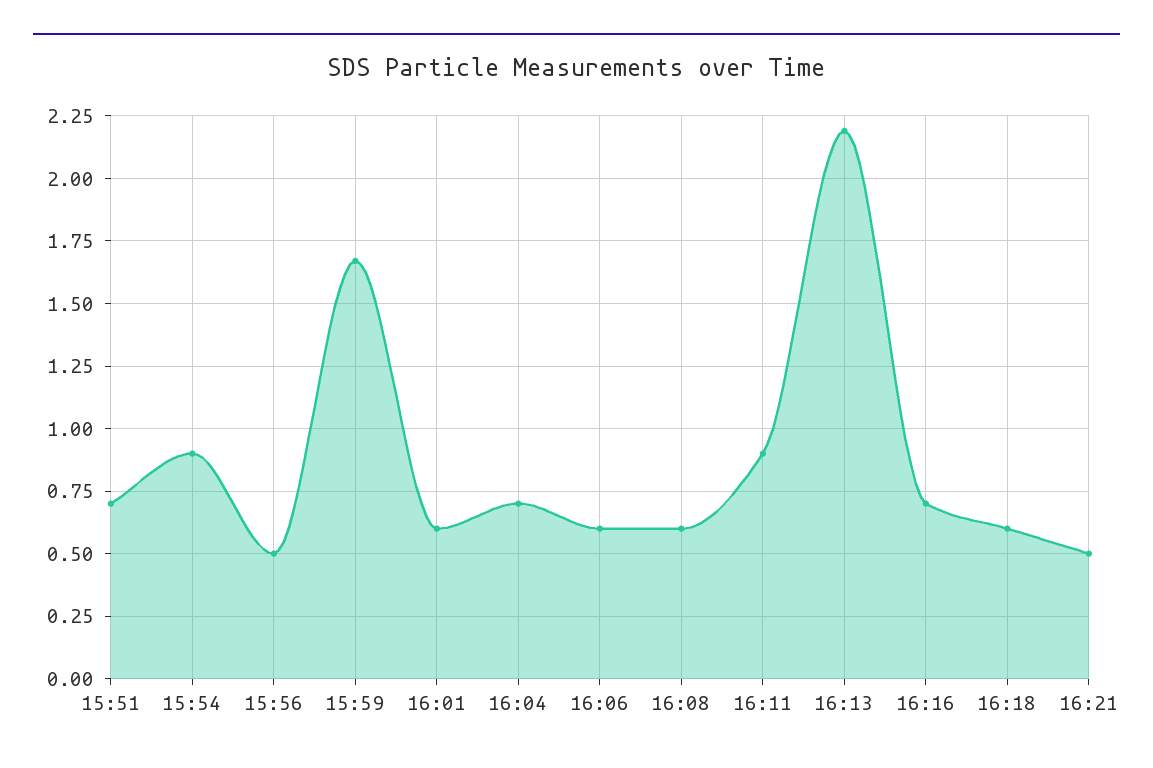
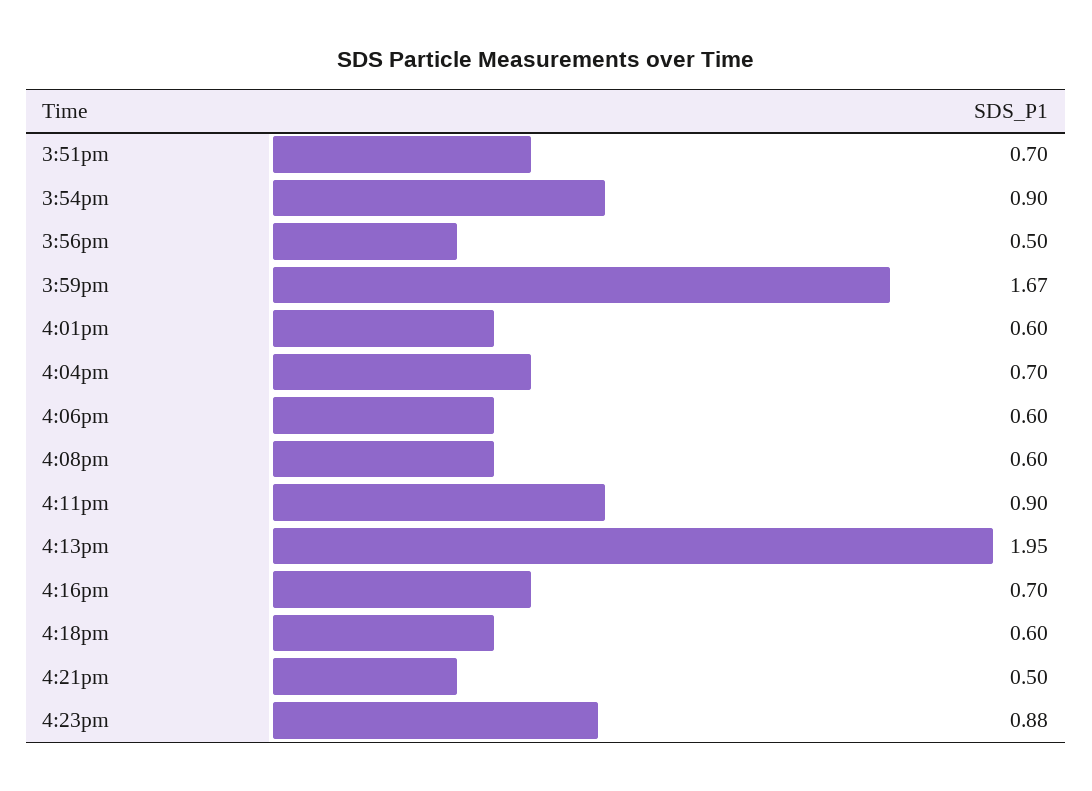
16:13: 2.2 -> 1.95
4:23pm: none -> 0.88

